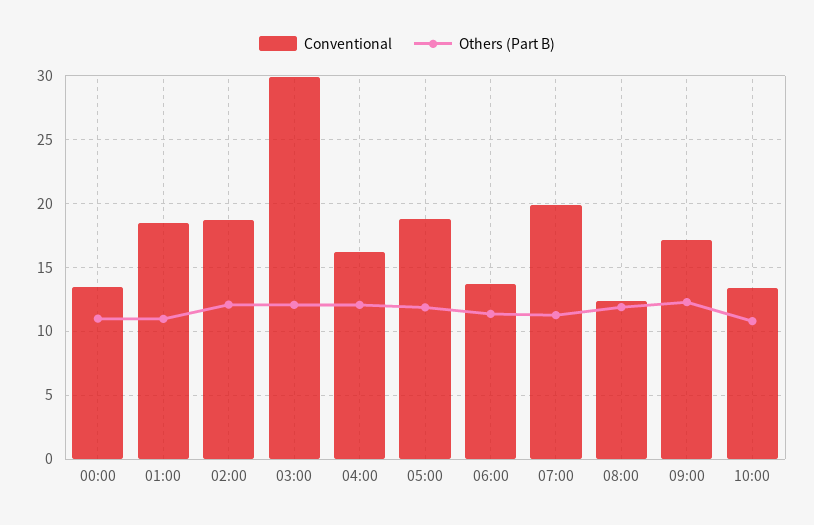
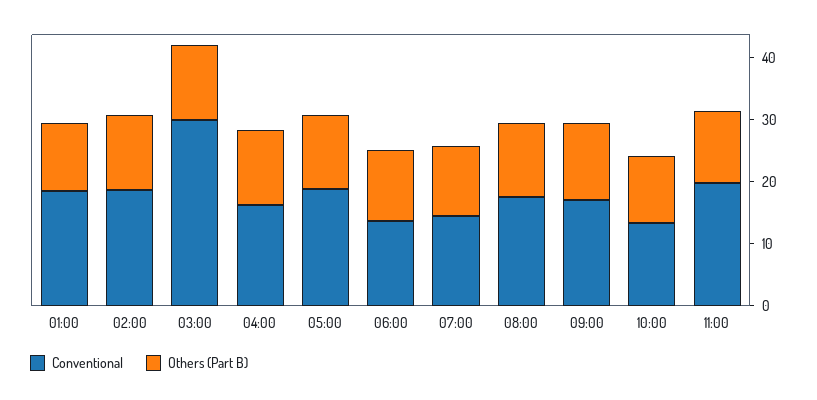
Conventional, 00:00: 13.5 -> none
Others (Part B), 00:00: 11 -> none
Conventional, 07:00: 20 -> 14
Conventional, 08:00: 12.5 -> 18
Conventional, 11:00: none -> 20
Others (Part B), 11:00: none -> 12

